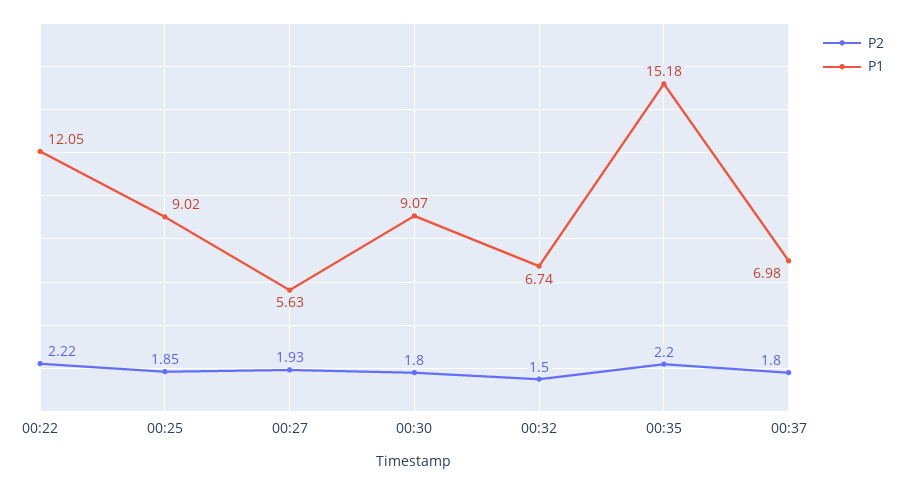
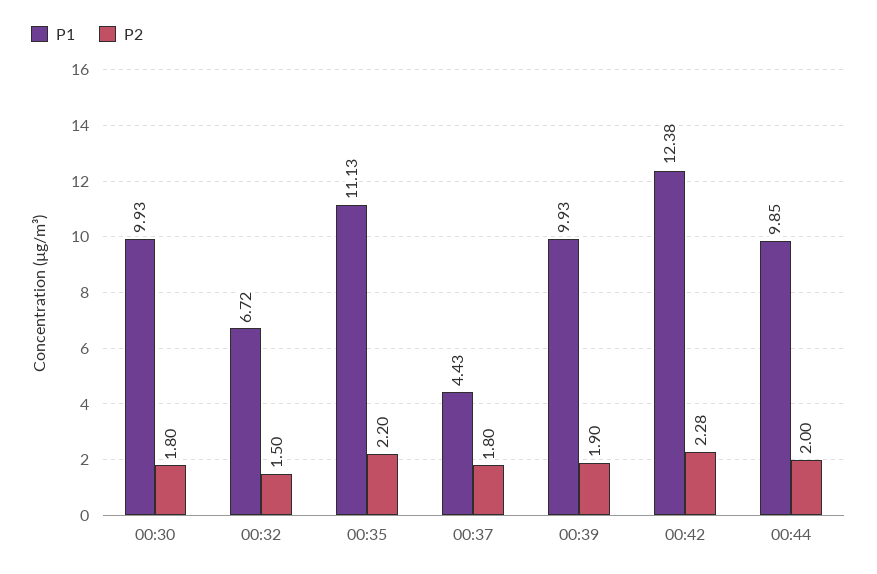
P2, 00:22: 2.22 -> none
P1, 00:22: 12.05 -> none
P2, 00:25: 1.85 -> none
P1, 00:25: 9.02 -> none
P2, 00:27: 1.93 -> none
P1, 00:27: 5.63 -> none
P1, 00:30: 9.07 -> 9.93
P1, 00:32: 6.74 -> 6.72
P1, 00:35: 15.18 -> 11.13
P1, 00:37: 6.98 -> 4.43
P1, 00:39: none -> 9.93
P2, 00:39: none -> 1.9
P1, 00:42: none -> 12.38
P2, 00:42: none -> 2.28
P1, 00:44: none -> 9.85
P2, 00:44: none -> 2

